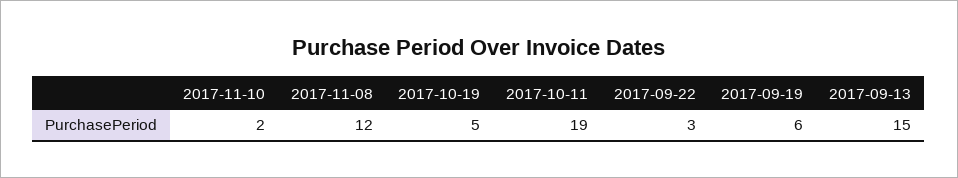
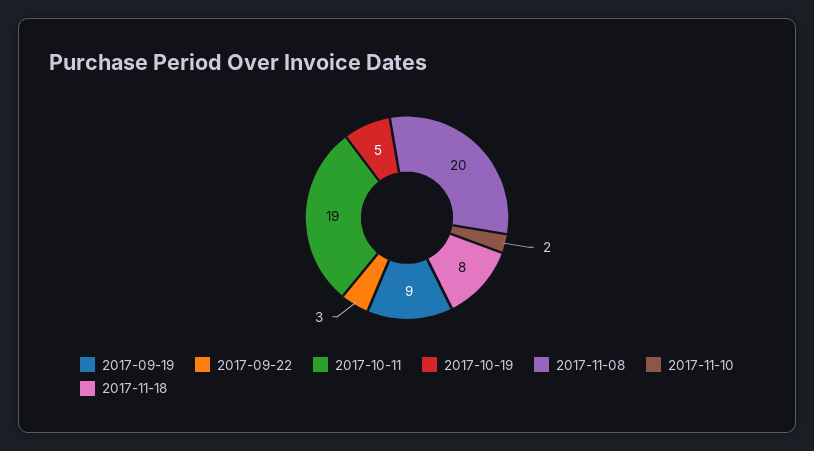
2017-11-08: 12 -> 20
2017-09-19: 6 -> 9
2017-09-13: 15 -> none
2017-11-18: none -> 8

